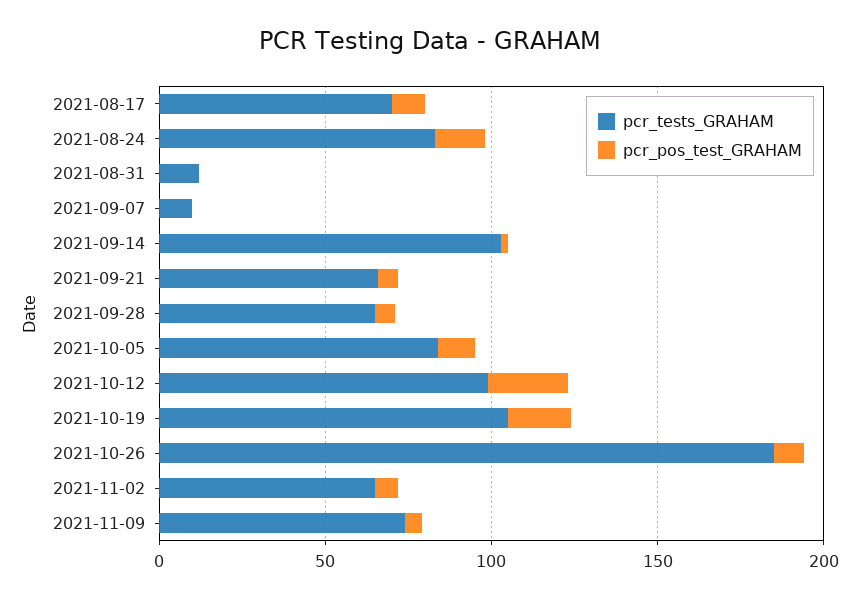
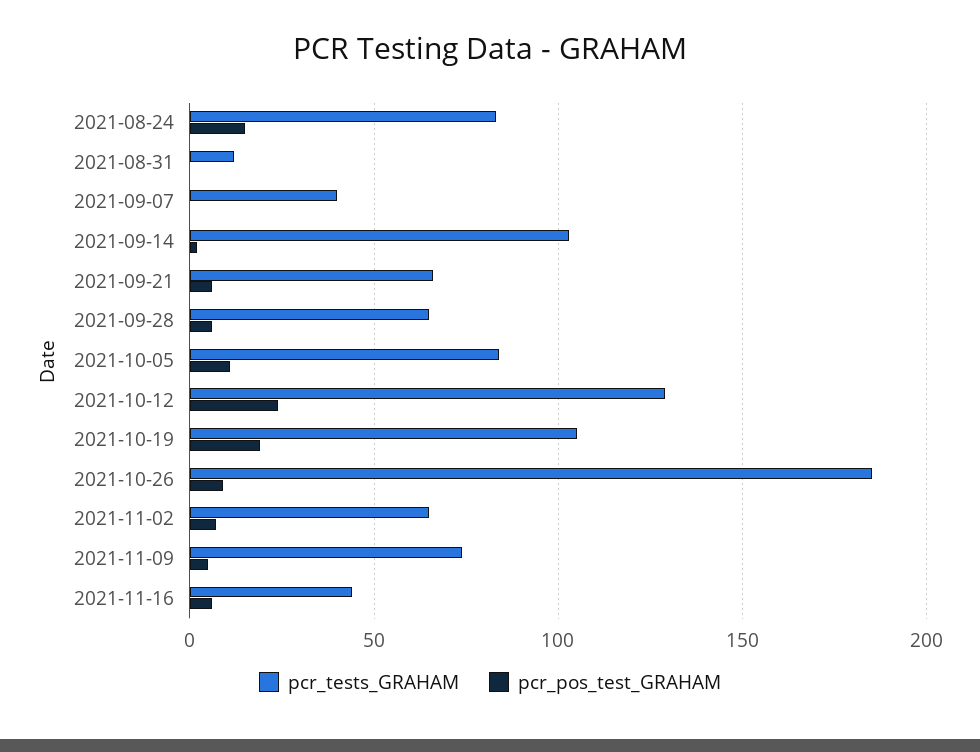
pcr_tests_GRAHAM, 2021-08-17: 70 -> none
pcr_pos_test_GRAHAM, 2021-08-17: 10 -> none
pcr_tests_GRAHAM, 2021-09-07: 10 -> 40
pcr_tests_GRAHAM, 2021-10-12: 100 -> 130
pcr_tests_GRAHAM, 2021-11-16: none -> 45
pcr_pos_test_GRAHAM, 2021-11-16: none -> 5

